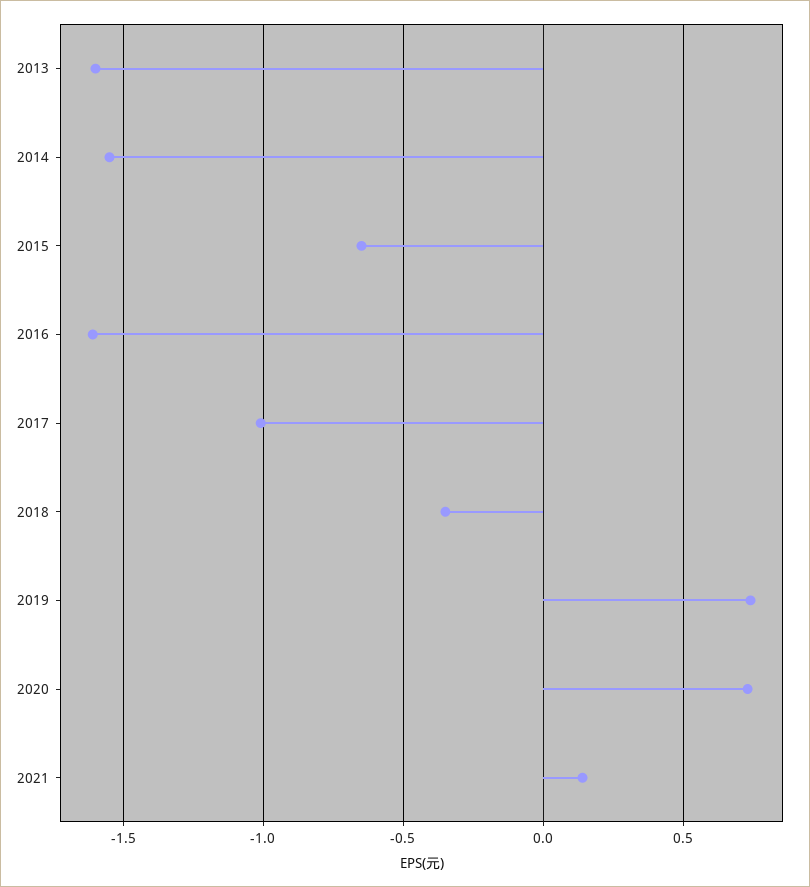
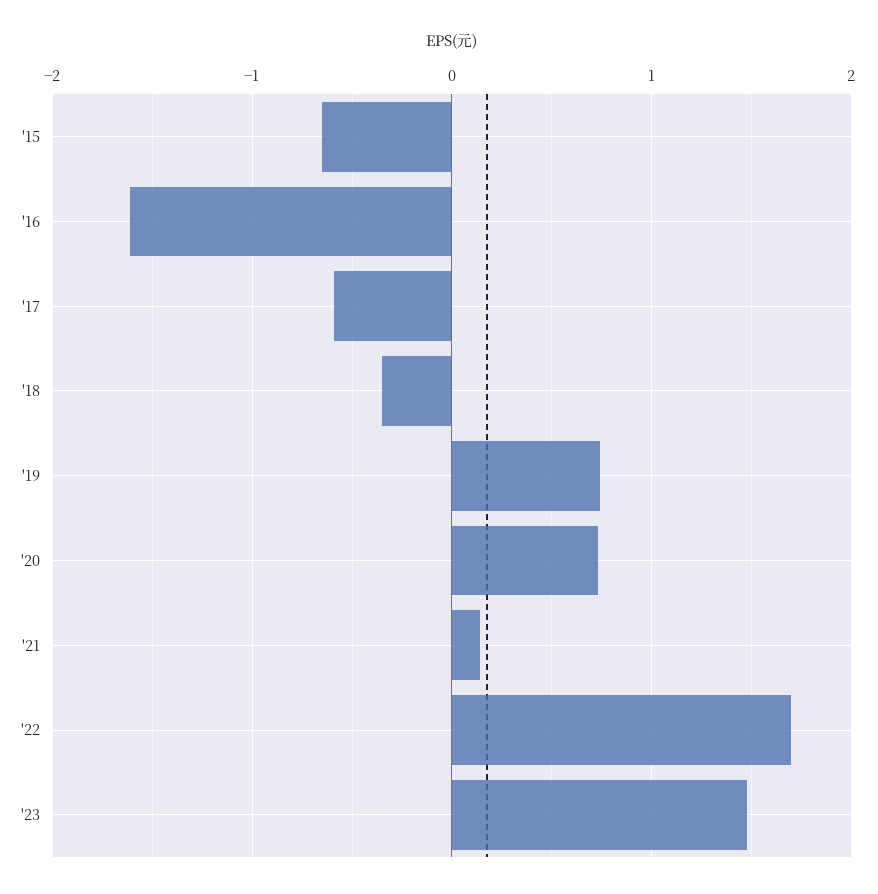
2013: -1.6 -> none
2014: -1.55 -> none
2017: -1 -> -0.6
'22: none -> 1.7
'23: none -> 1.5

